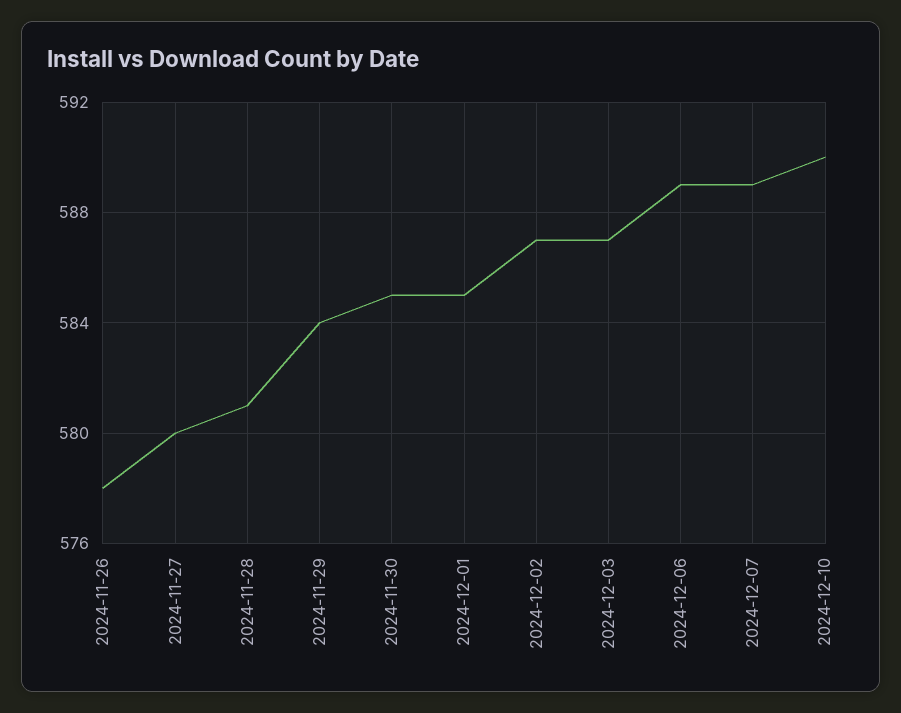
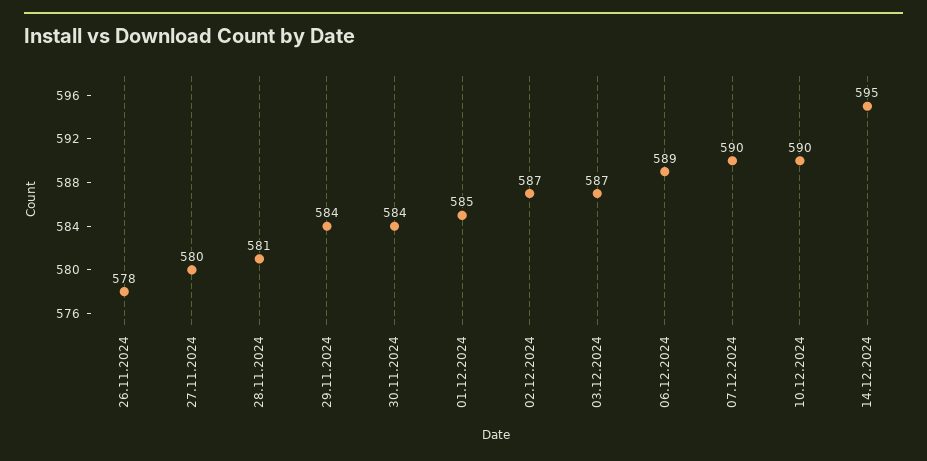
2024-11-30: 585 -> 584
2024-12-07: 589 -> 590
14.12.2024: none -> 595

